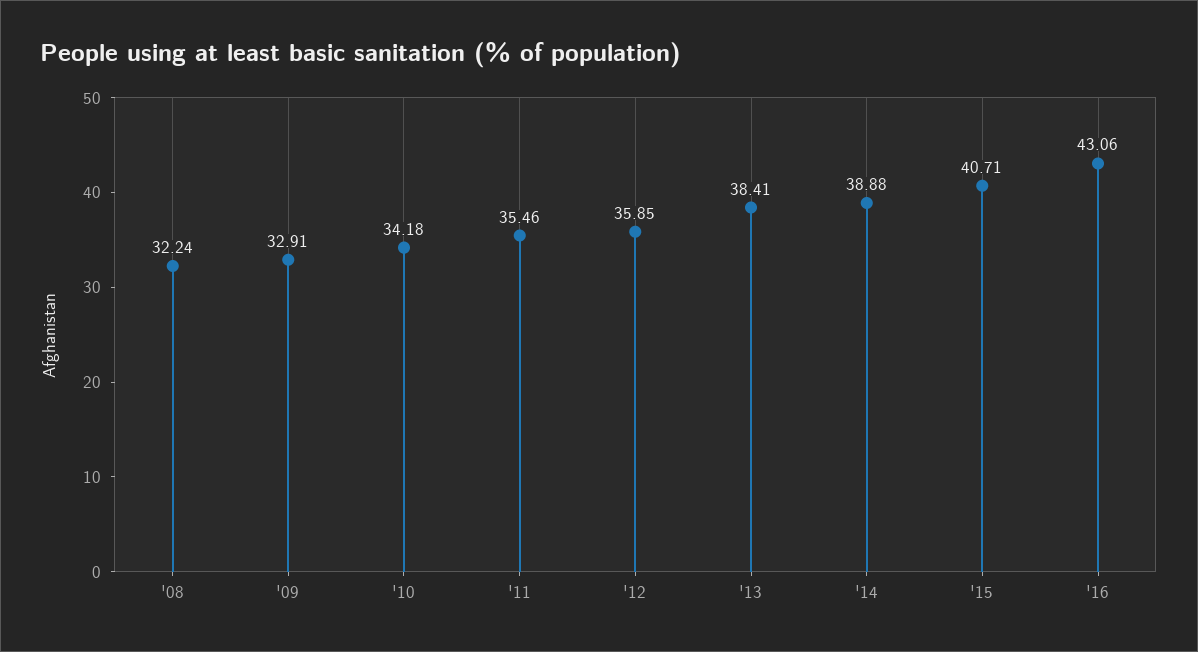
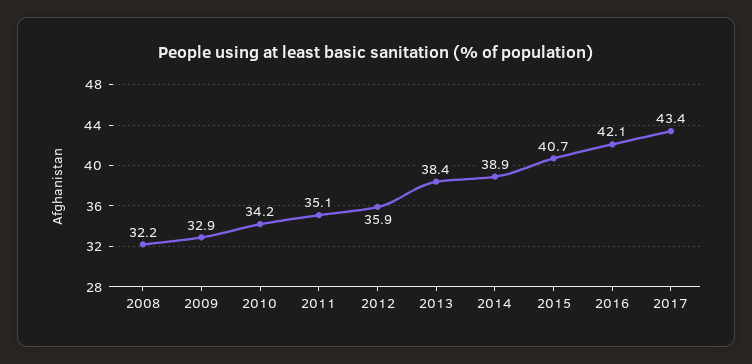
'11: 35.46 -> 35.1
'16: 43.06 -> 42.1
2017: none -> 43.4

